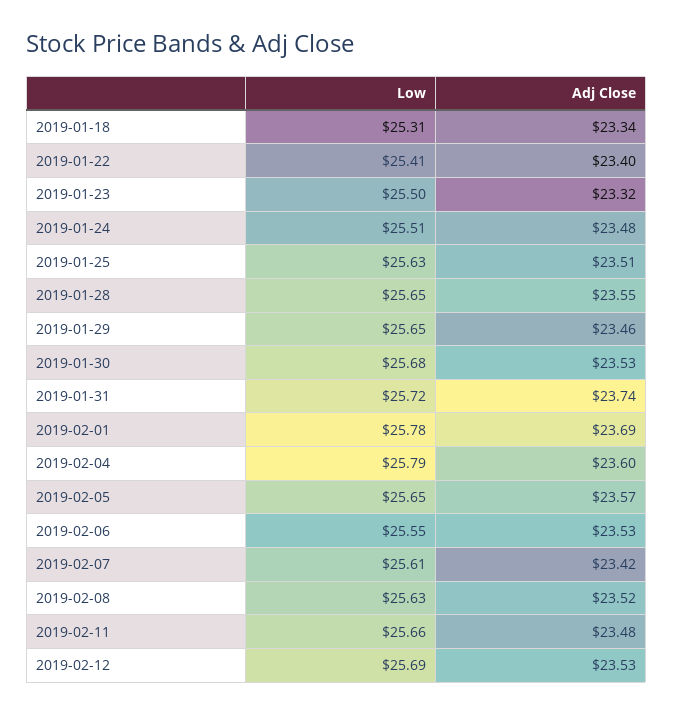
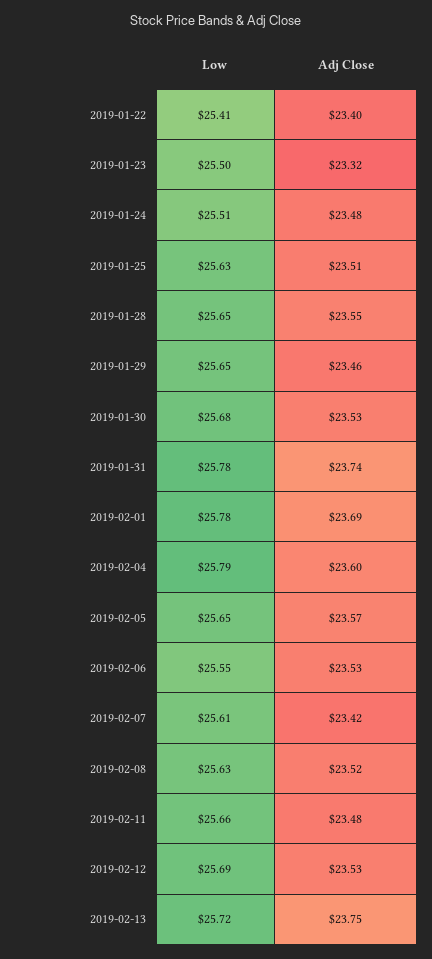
Low, 2019-01-18: 25.31 -> none
Adj Close, 2019-01-18: 23.34 -> none
Low, 2019-01-31: 25.72 -> 25.78
Low, 2019-02-13: none -> 25.72
Adj Close, 2019-02-13: none -> 23.75

